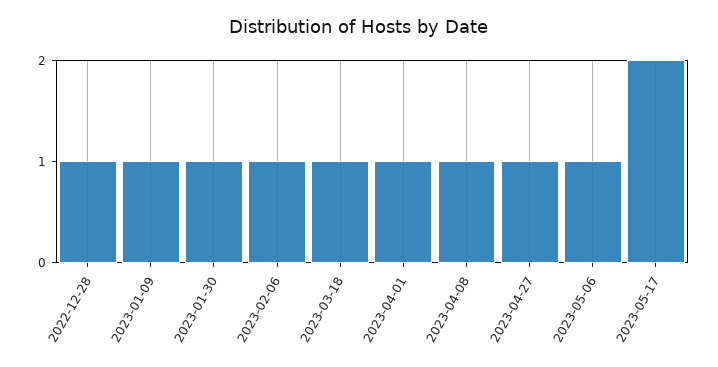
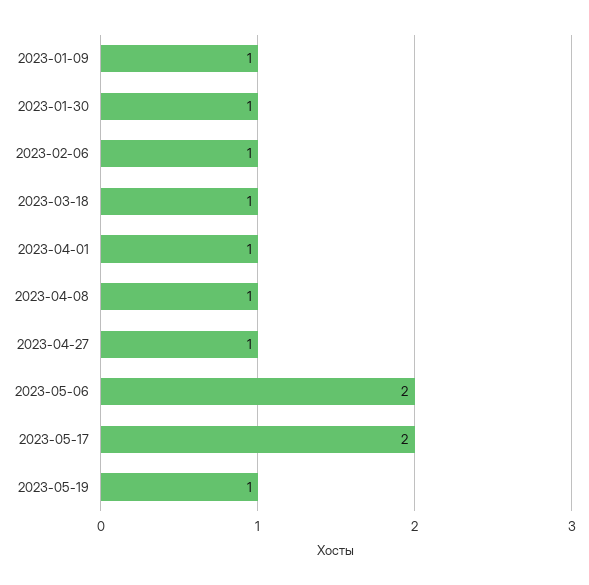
2022-12-28: 1 -> none
2023-05-06: 1 -> 2
2023-05-19: none -> 1

